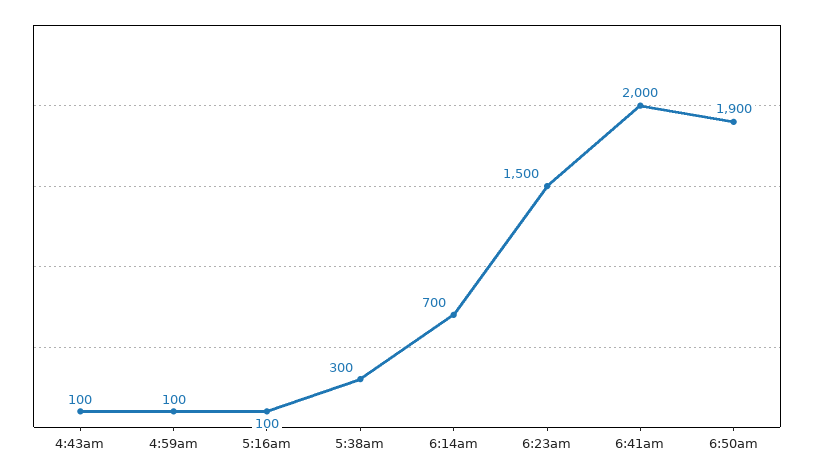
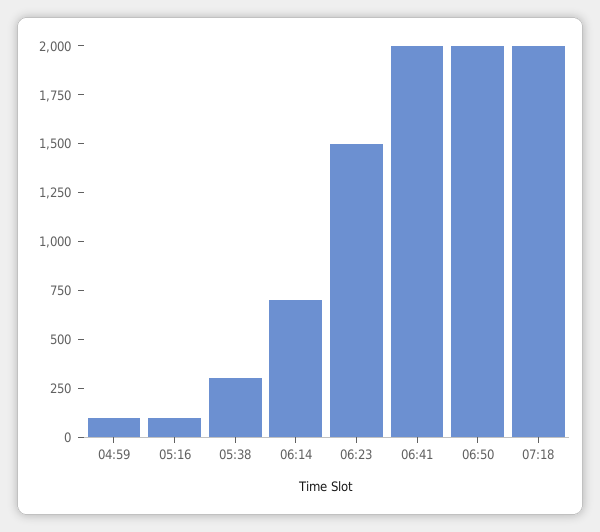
4:43am: 100 -> none
6:50am: 1900 -> 2000
07:18: none -> 2000

